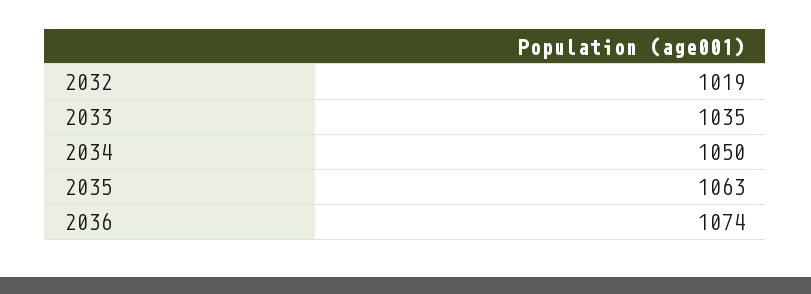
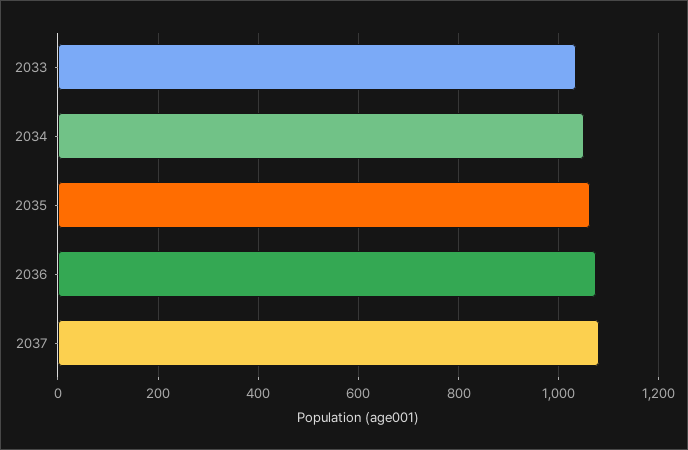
2032: 1019 -> none
2037: none -> 1080

